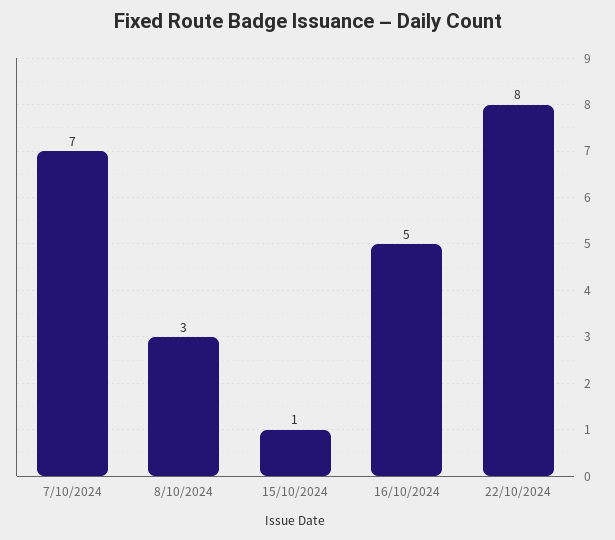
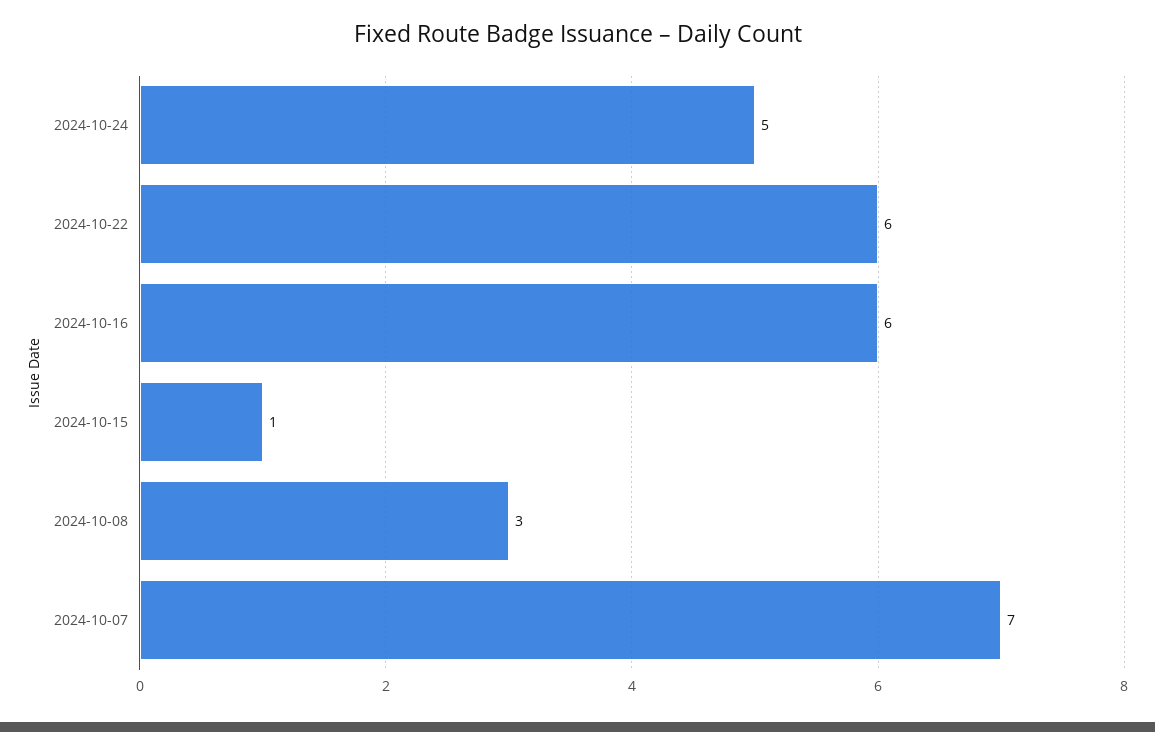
16/10/2024: 5 -> 6
22/10/2024: 8 -> 6
2024-10-24: none -> 5

